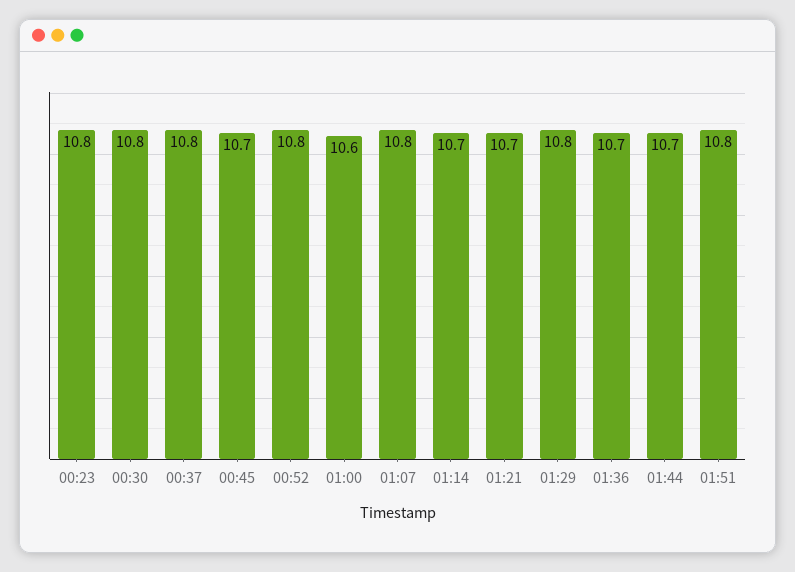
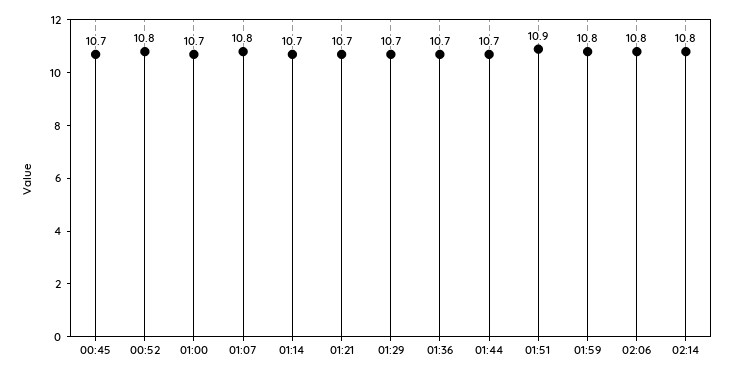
00:23: 10.8 -> none
00:30: 10.8 -> none
00:37: 10.8 -> none
01:00: 10.6 -> 10.7
01:29: 10.8 -> 10.7
01:51: 10.8 -> 10.9
01:59: none -> 10.8
02:06: none -> 10.8
02:14: none -> 10.8

